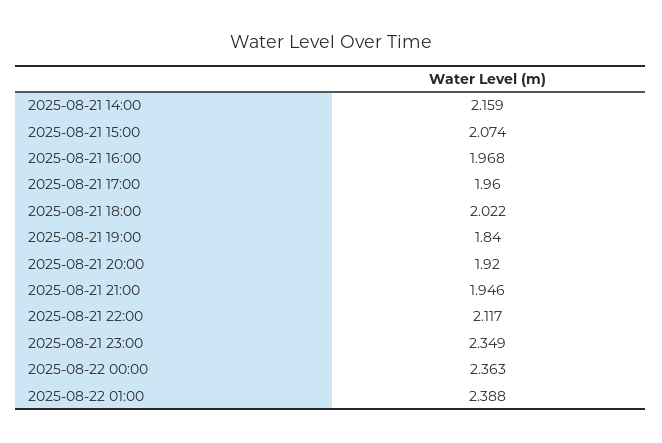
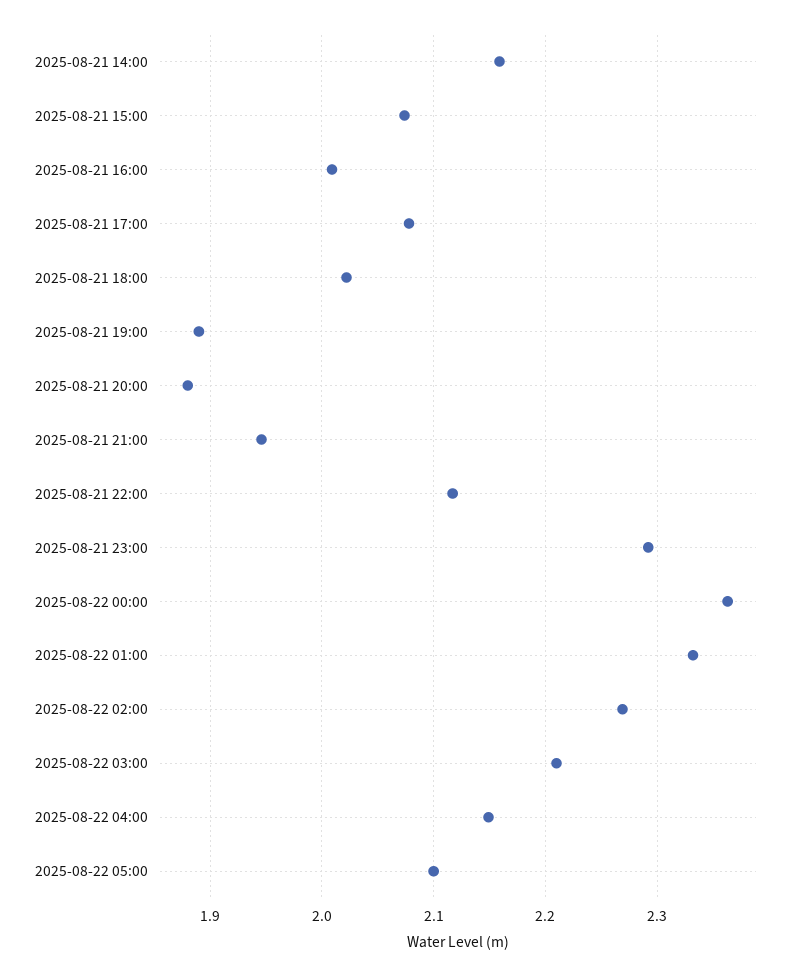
2025-08-21 16:00: 1.968 -> 2.01
2025-08-21 17:00: 1.96 -> 2.08
2025-08-21 19:00: 1.84 -> 1.89
2025-08-21 20:00: 1.92 -> 1.88
2025-08-21 23:00: 2.349 -> 2.29
2025-08-22 01:00: 2.388 -> 2.33
2025-08-22 02:00: none -> 2.27
2025-08-22 03:00: none -> 2.21
2025-08-22 04:00: none -> 2.15
2025-08-22 05:00: none -> 2.1

